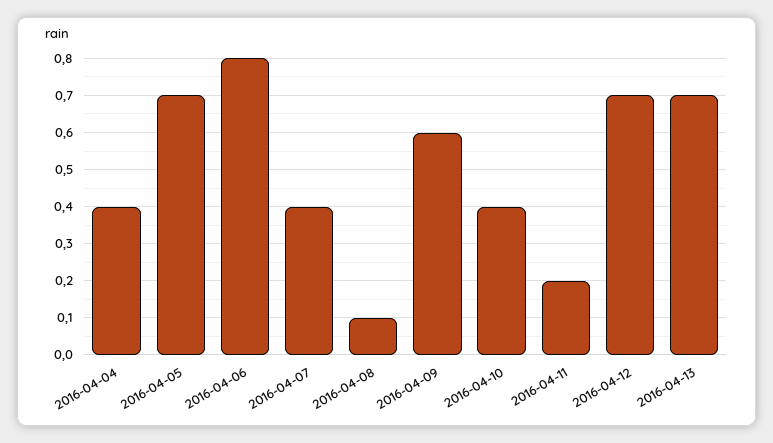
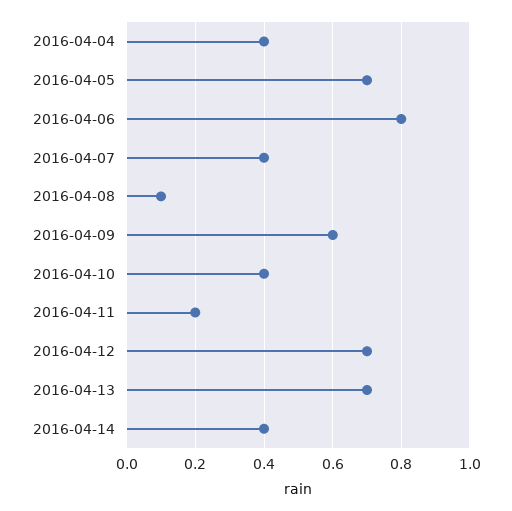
2016-04-14: none -> 0.4

